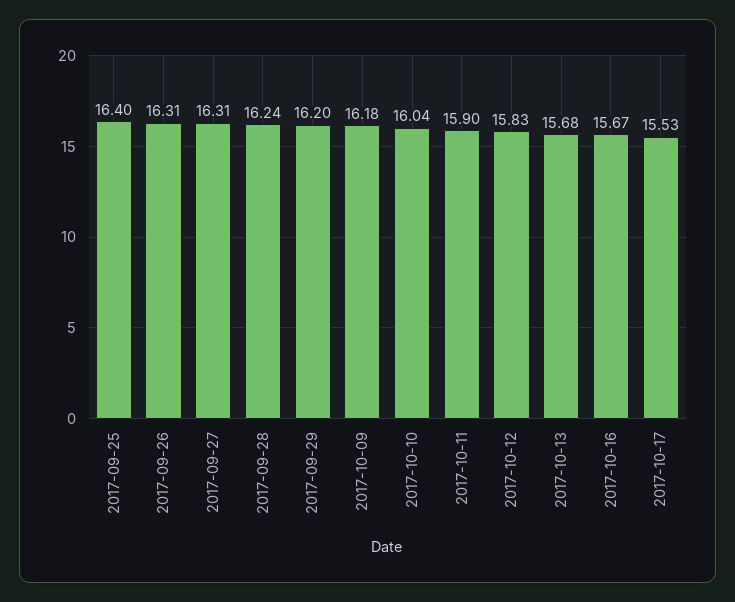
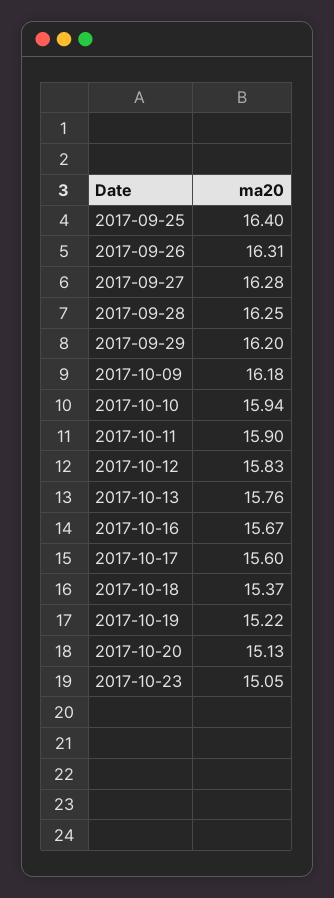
2017-09-27: 16.31 -> 16.28
2017-09-28: 16.24 -> 16.25
2017-10-10: 16.04 -> 15.94
2017-10-13: 15.68 -> 15.76
2017-10-17: 15.53 -> 15.6
2017-10-18: none -> 15.37
2017-10-19: none -> 15.22
2017-10-20: none -> 15.13
2017-10-23: none -> 15.05

